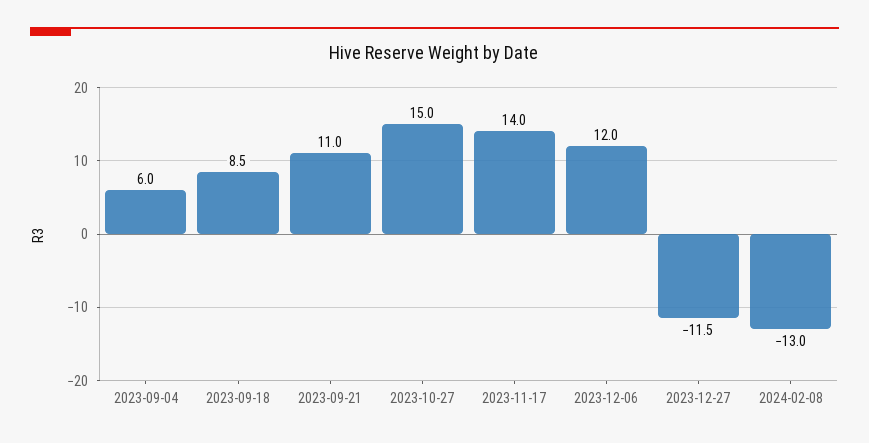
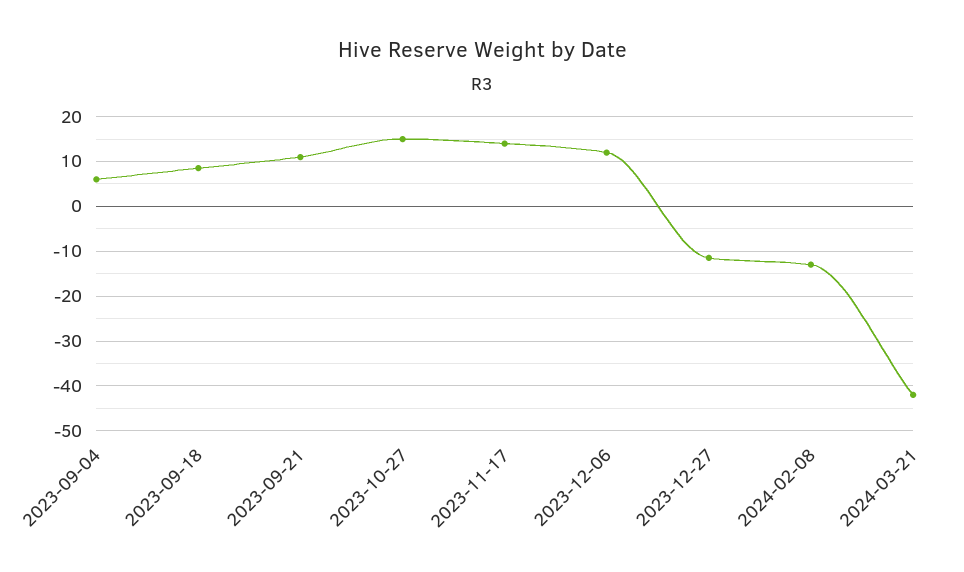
2024-03-21: none -> -42

